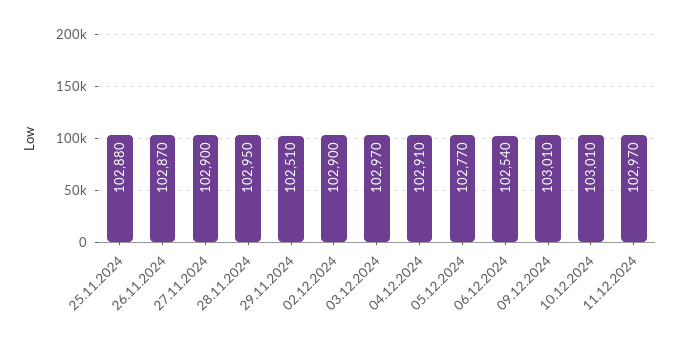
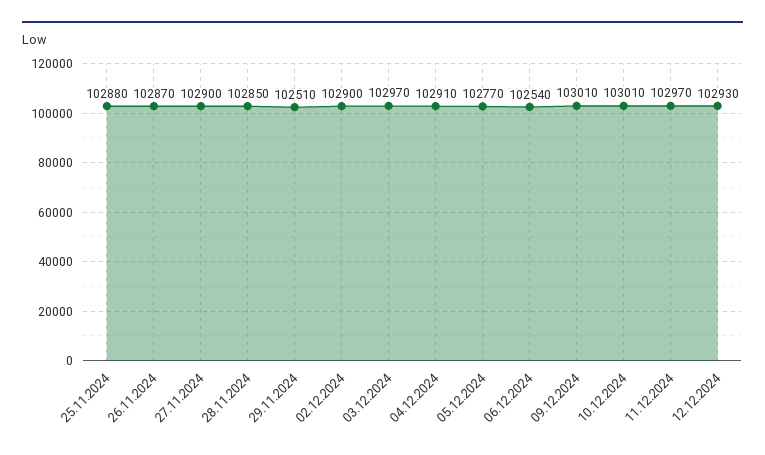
28.11.2024: 102950 -> 102850
12.12.2024: none -> 102930

